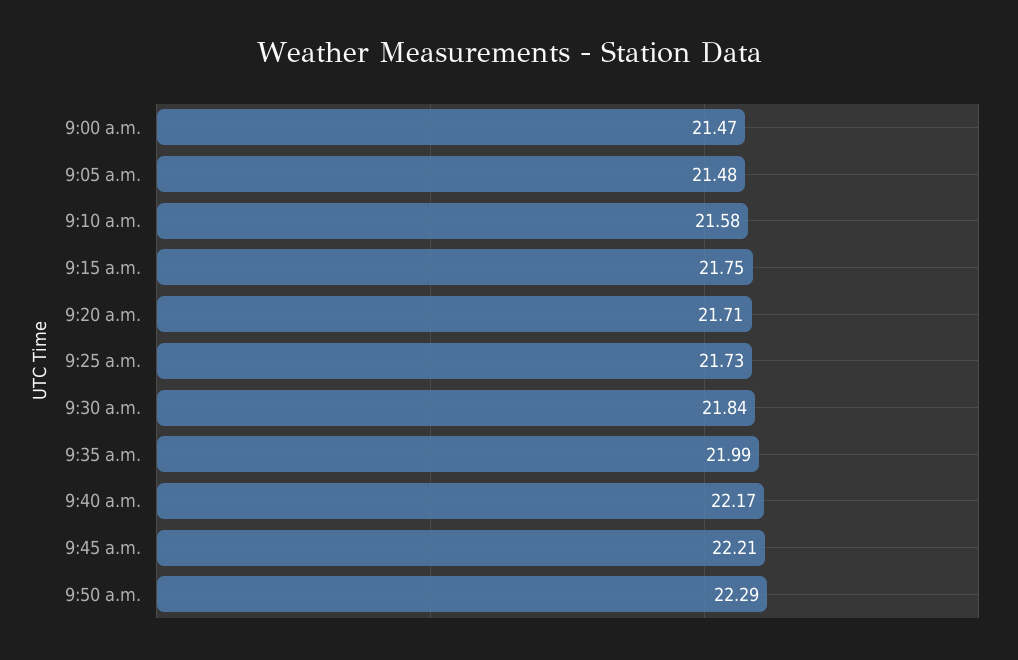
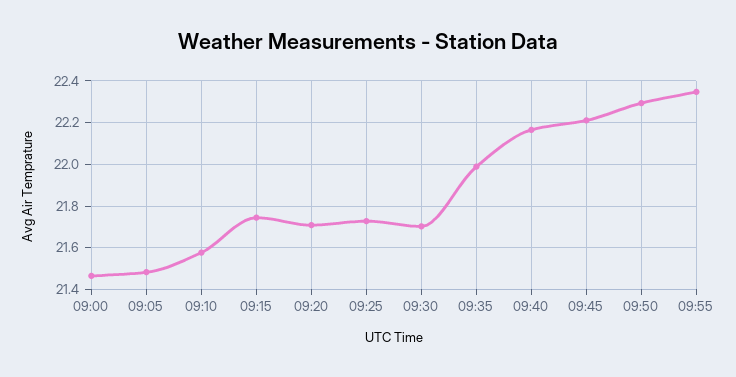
9:30 a.m.: 21.84 -> 21.7
09:55: none -> 22.35

